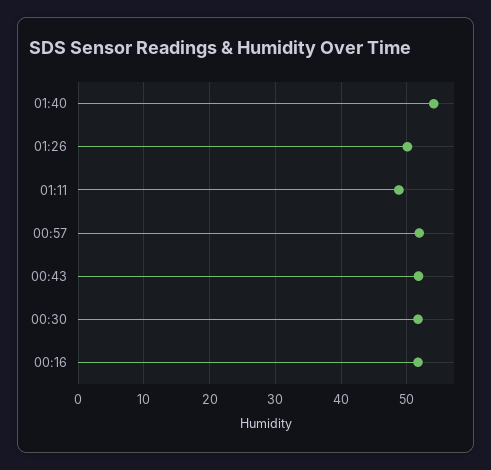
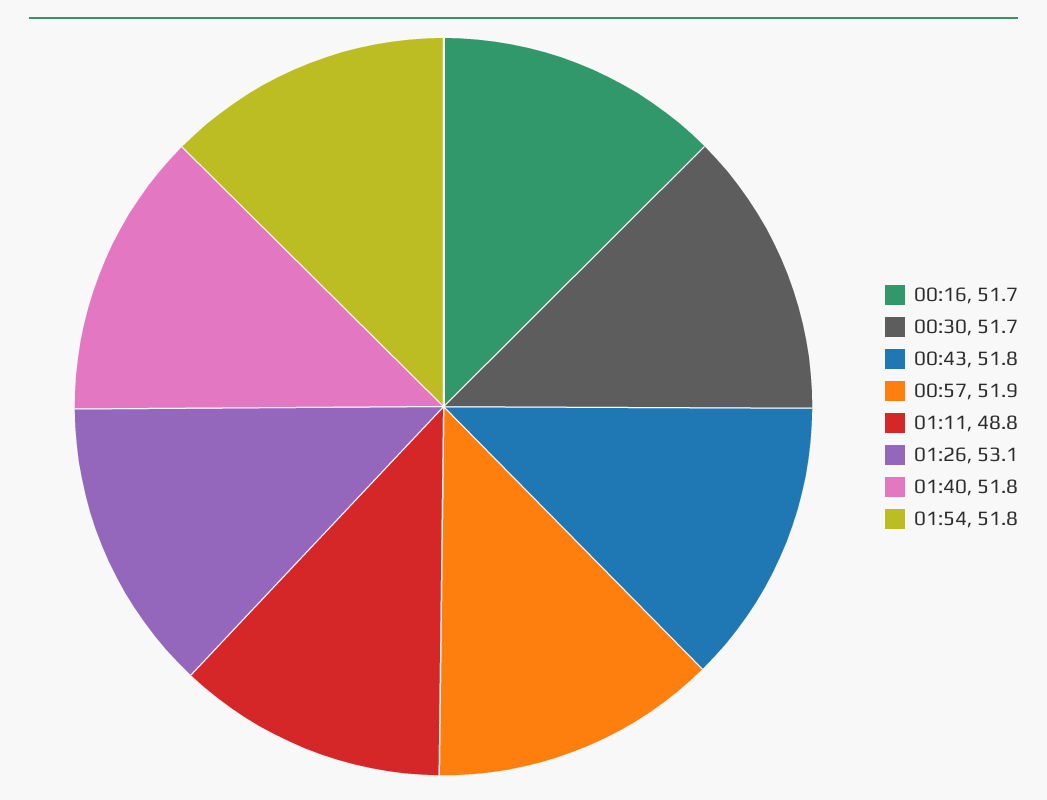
01:40: 54 -> 51.8
01:26: 50 -> 53.1
01:54: none -> 51.8

